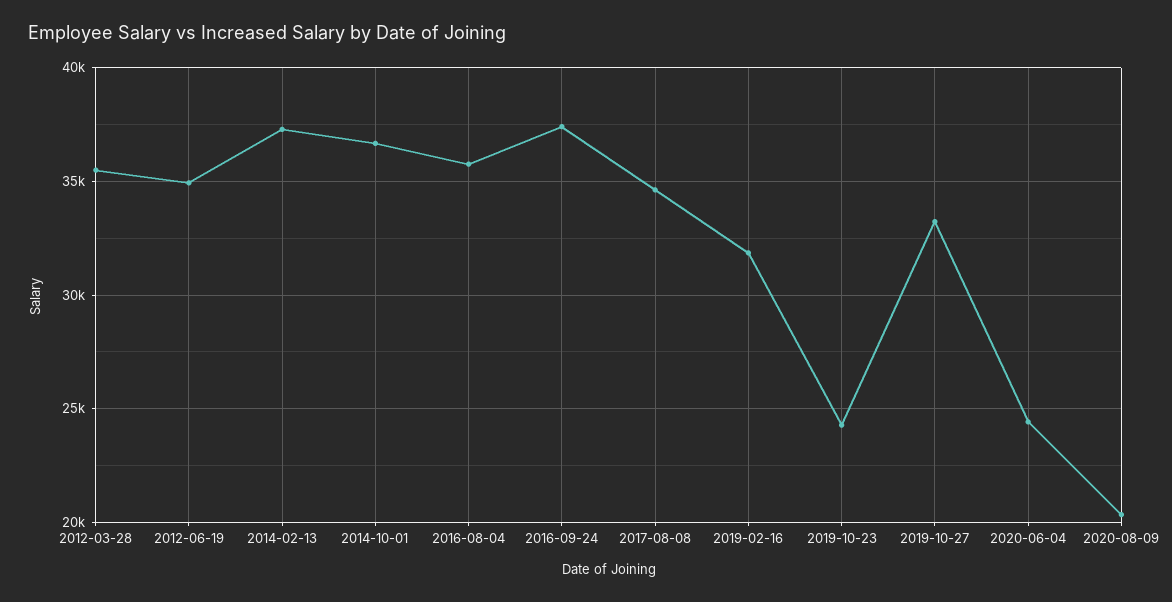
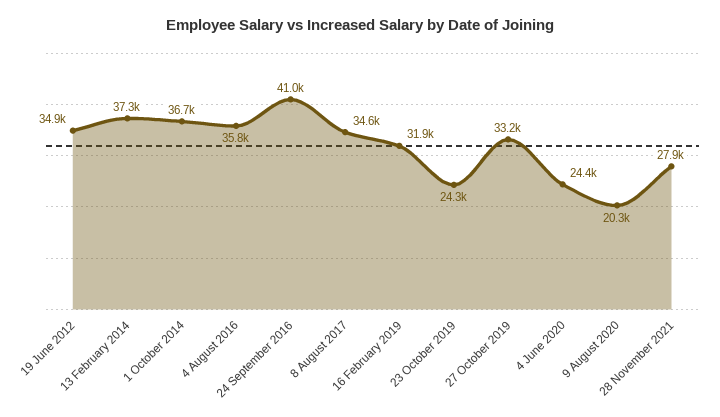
2012-03-28: 35500 -> none
2016-09-24: 37500 -> 41000
28 November 2021: none -> 27900

